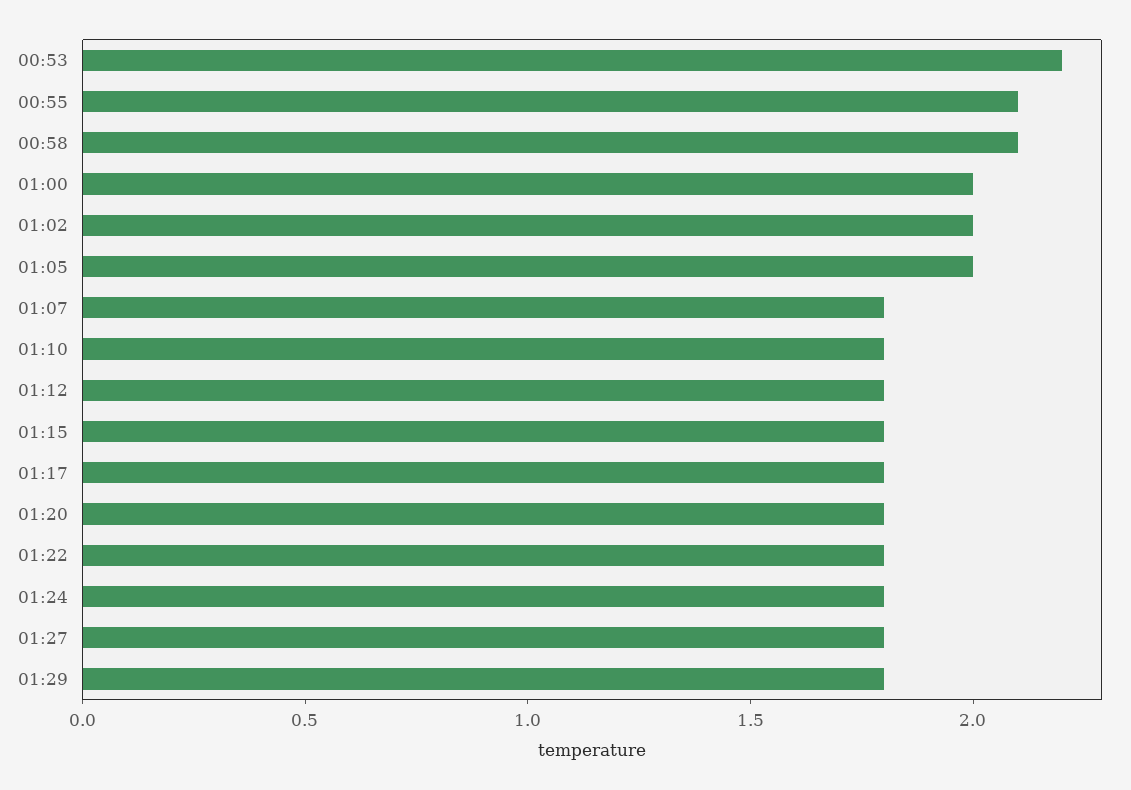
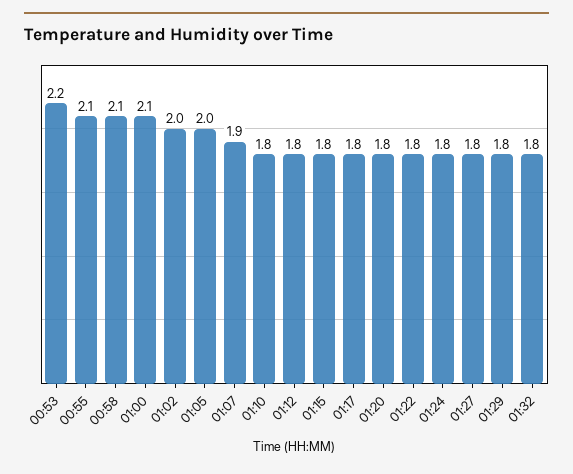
01:00: 2 -> 2.1
01:07: 1.8 -> 1.9
01:32: none -> 1.8

